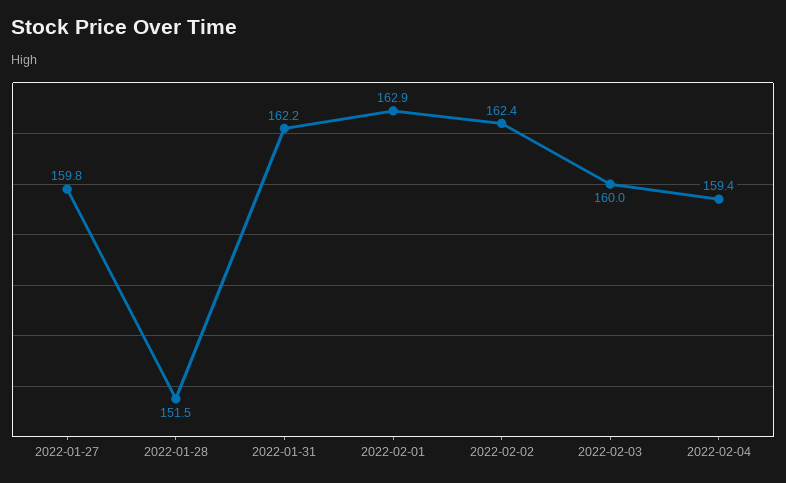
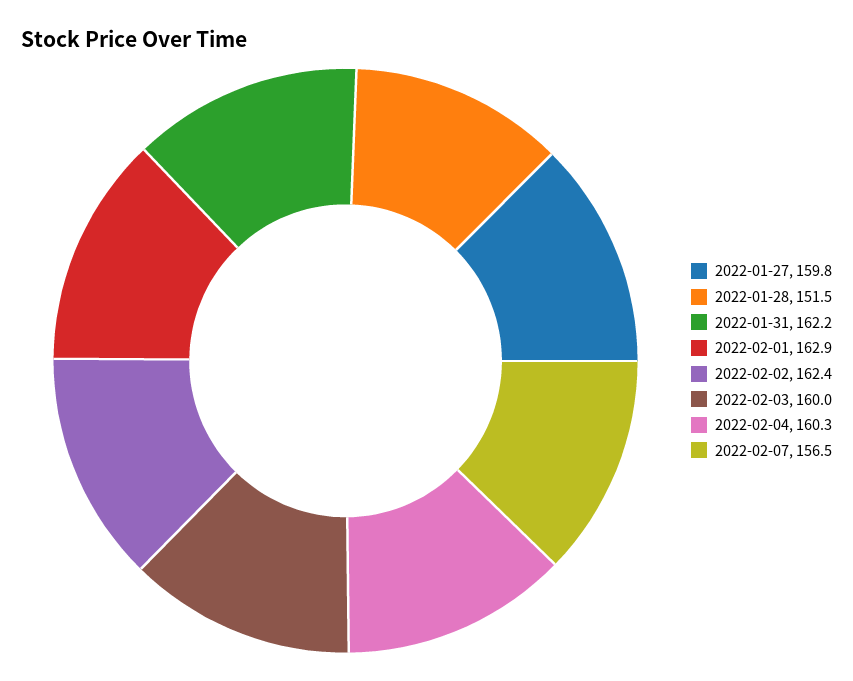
2022-02-04: 159.4 -> 160.3
2022-02-07: none -> 156.5

